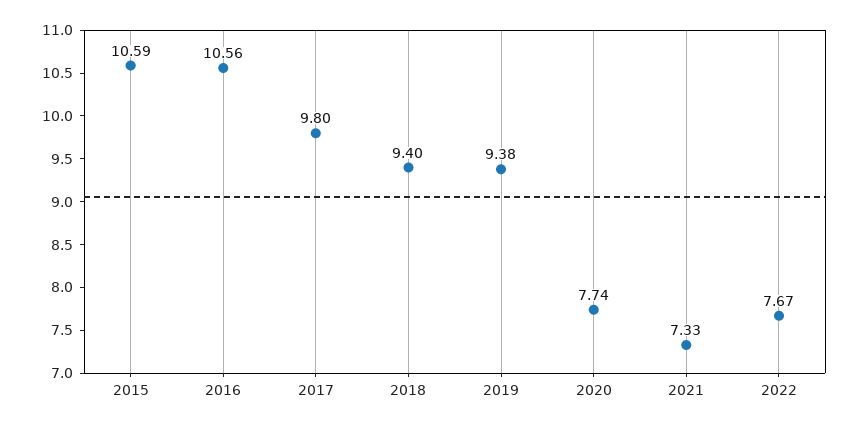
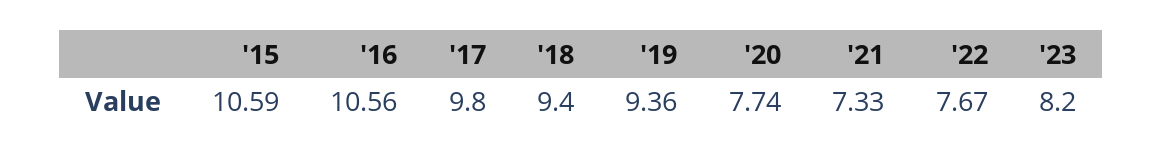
2019: 9.38 -> 9.36
'23: none -> 8.2

